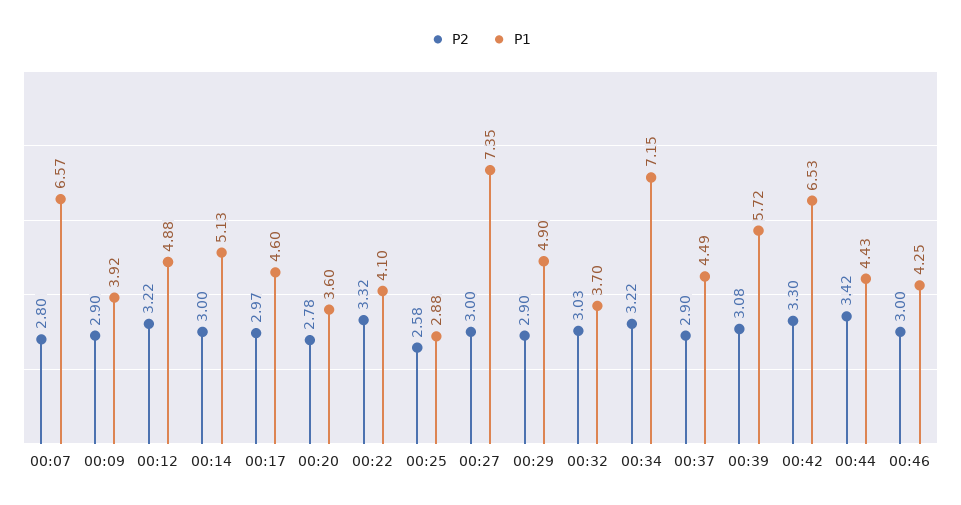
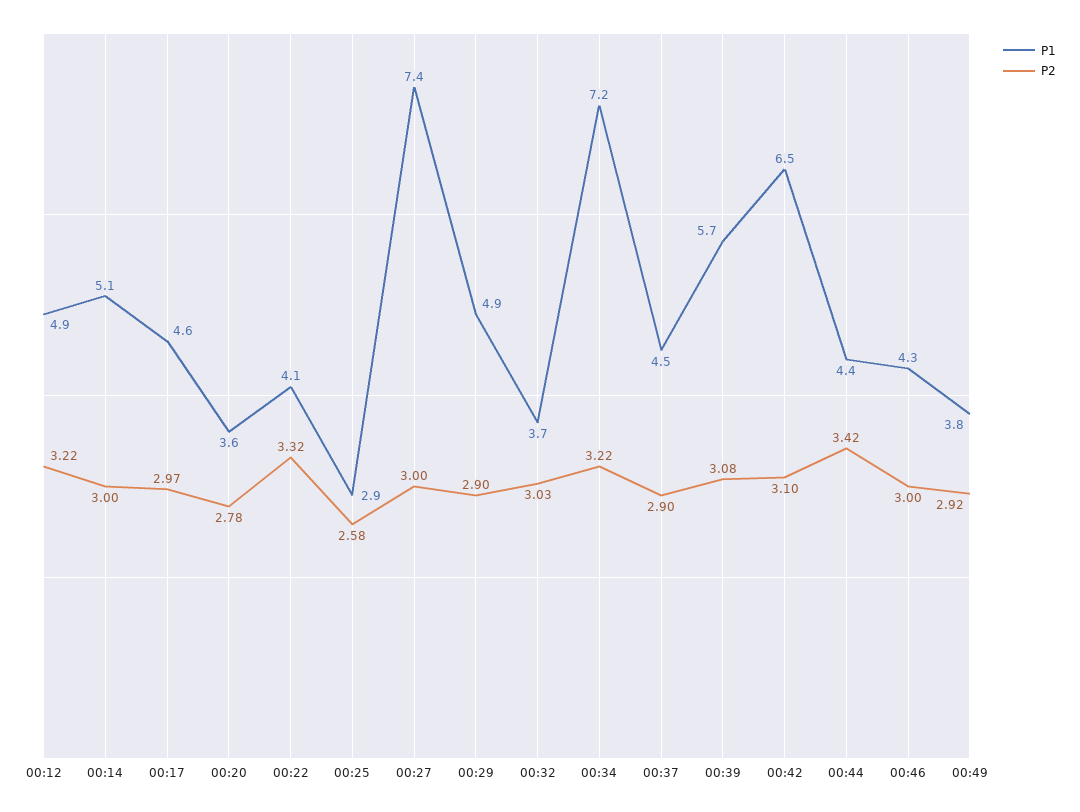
P2, 00:07: 2.8 -> none
P1, 00:07: 6.57 -> none
P2, 00:09: 2.9 -> none
P1, 00:09: 3.92 -> none
P2, 00:42: 3.3 -> 3.1
P1, 00:49: none -> 3.8
P2, 00:49: none -> 2.92

